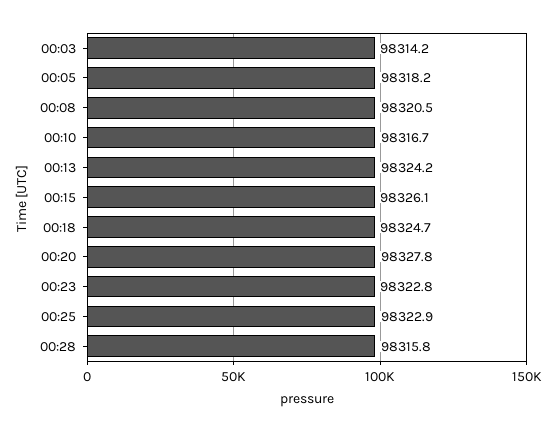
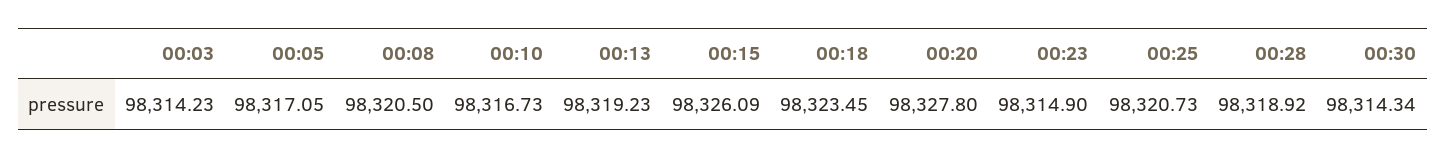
00:05: 98318.2 -> 98317.05
00:13: 98324.2 -> 98319.23
00:18: 98324.7 -> 98323.45
00:23: 98322.8 -> 98314.9
00:25: 98322.9 -> 98320.73
00:28: 98315.8 -> 98318.92
00:30: none -> 98314.34

